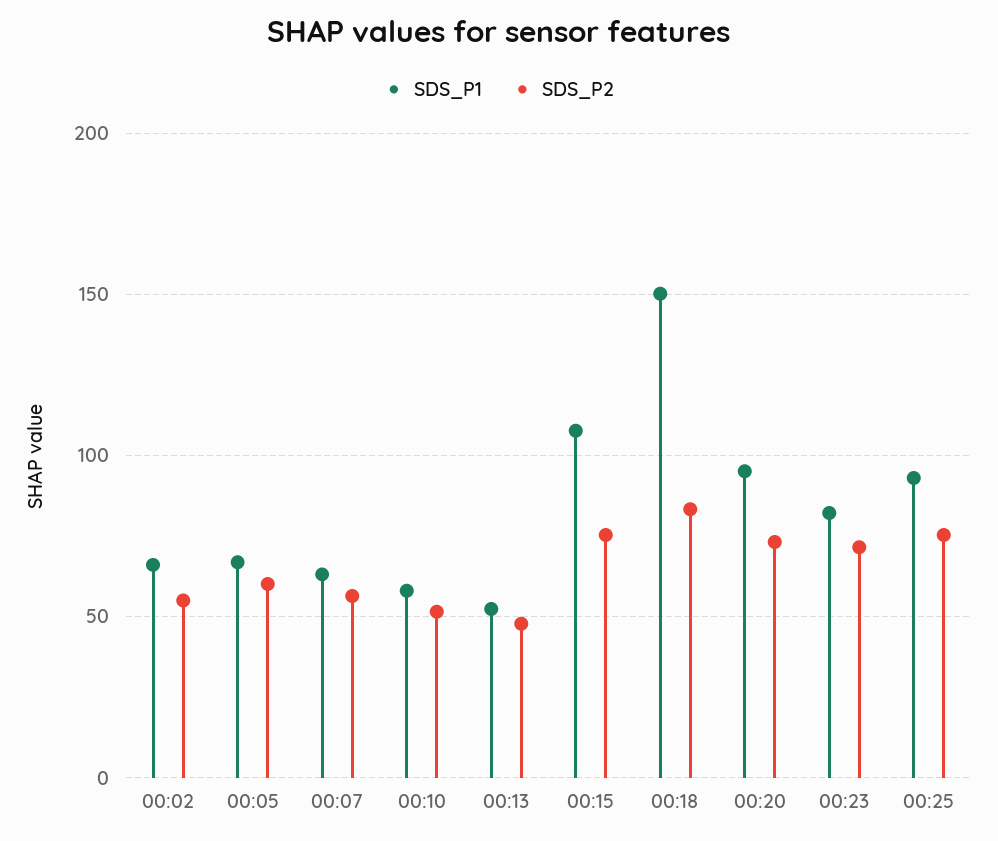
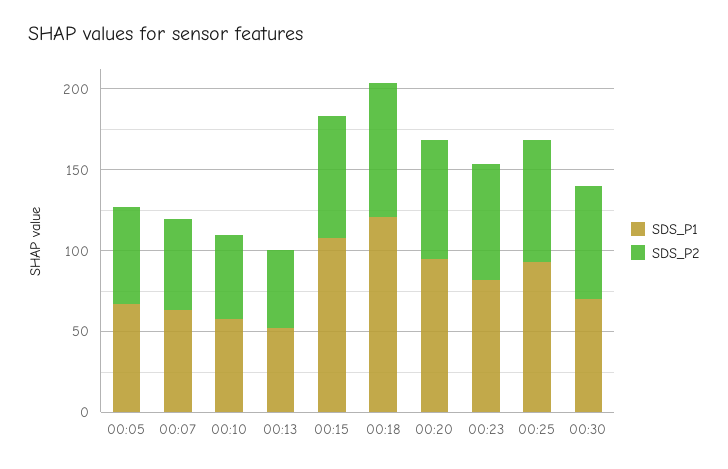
SDS_P1, 00:02: 65 -> none
SDS_P2, 00:02: 55 -> none
SDS_P1, 00:18: 150 -> 120
SDS_P1, 00:30: none -> 70
SDS_P2, 00:30: none -> 70

